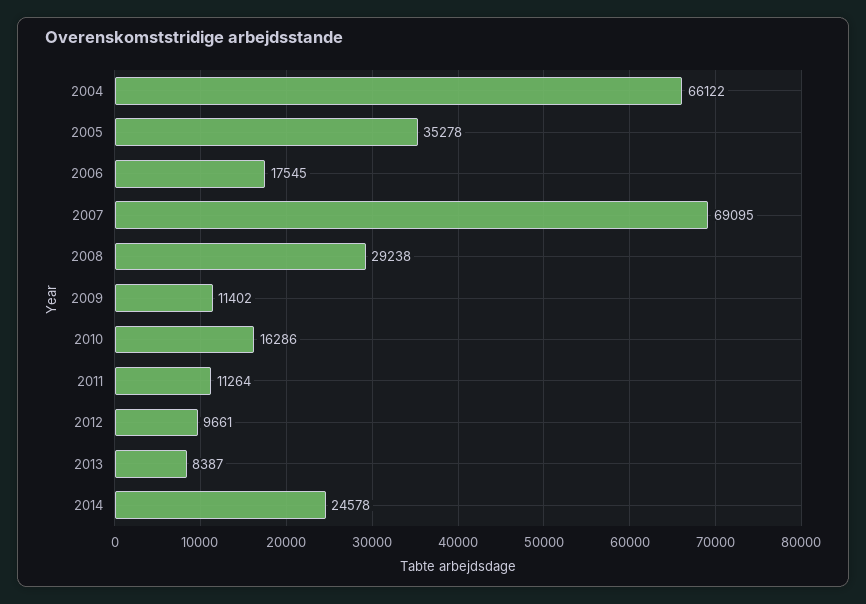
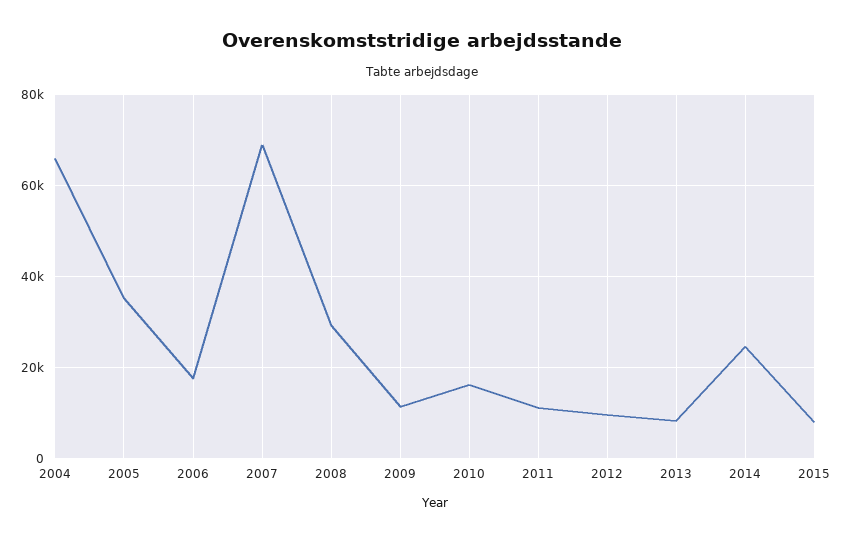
2015: none -> 8000

